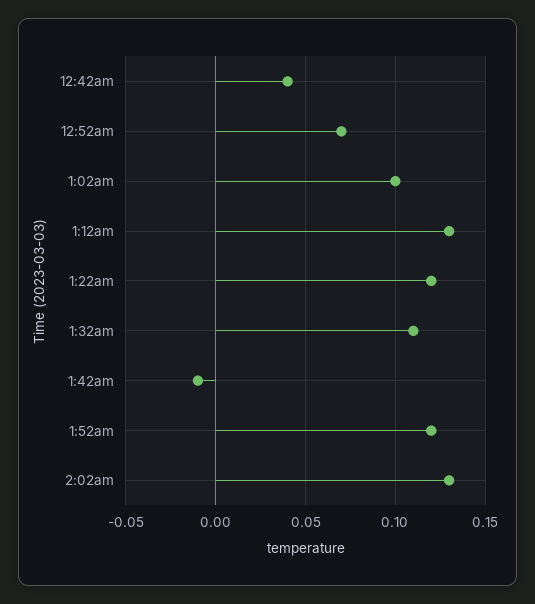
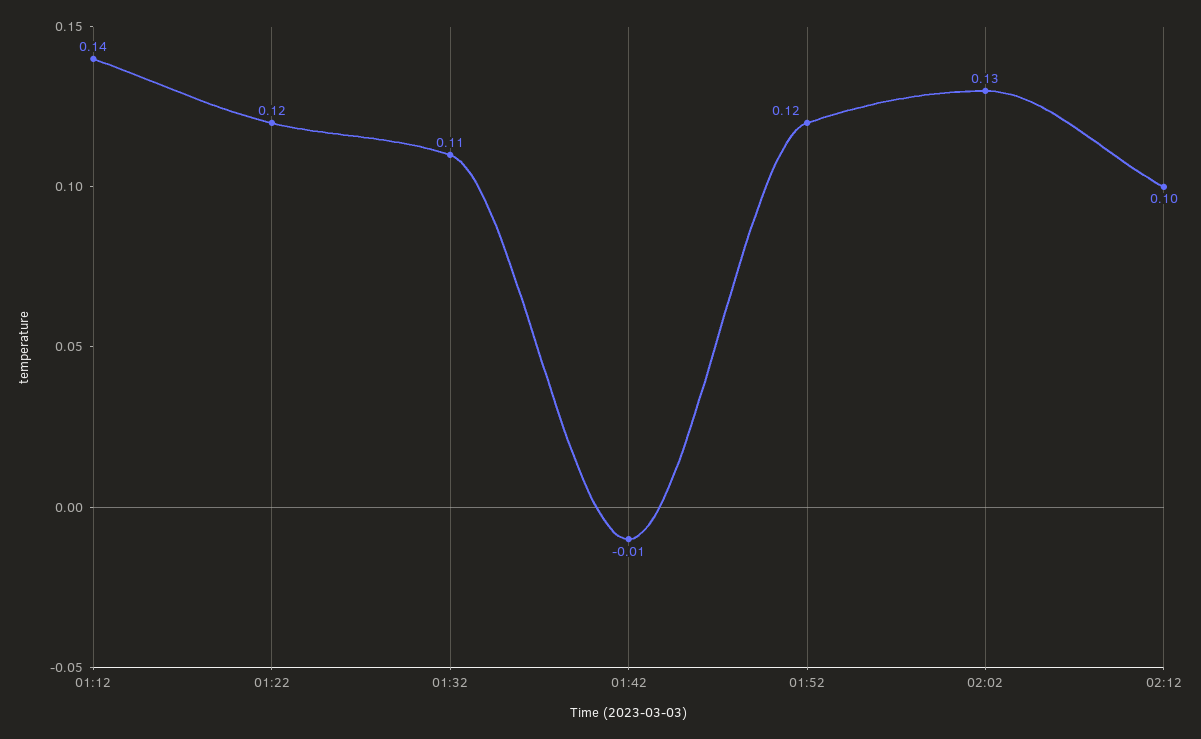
12:42am: 0.04 -> none
12:52am: 0.07 -> none
1:02am: 0.1 -> none
1:12am: 0.13 -> 0.14
02:12: none -> 0.1

